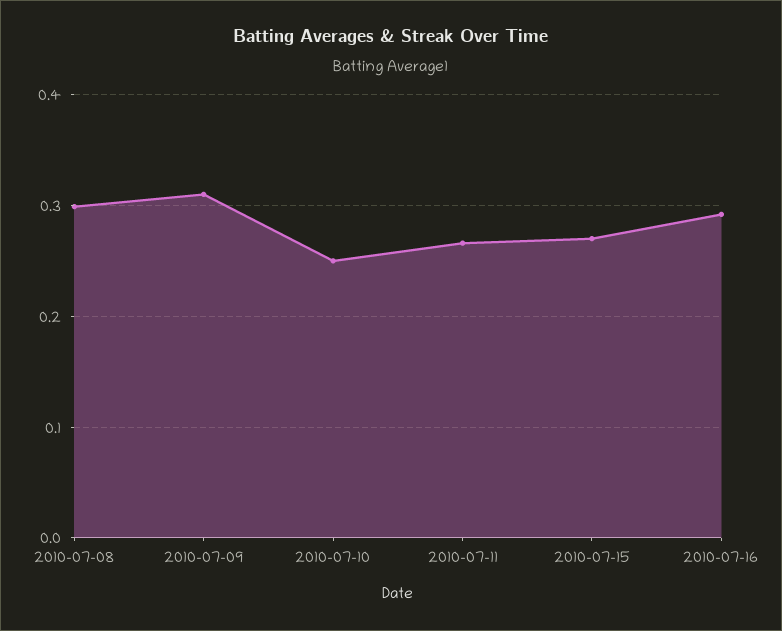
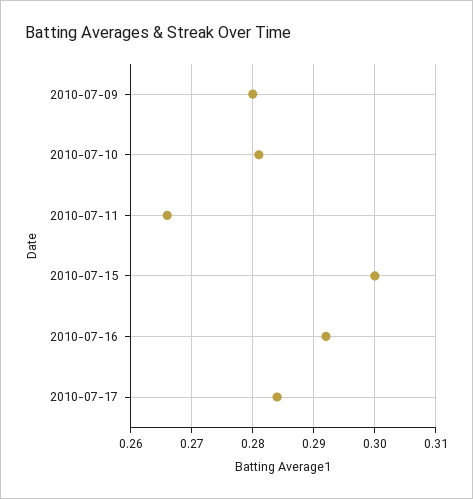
2010-07-08: 0.3 -> none
2010-07-09: 0.31 -> 0.28
2010-07-10: 0.25 -> 0.281
2010-07-15: 0.27 -> 0.3
2010-07-17: none -> 0.284

